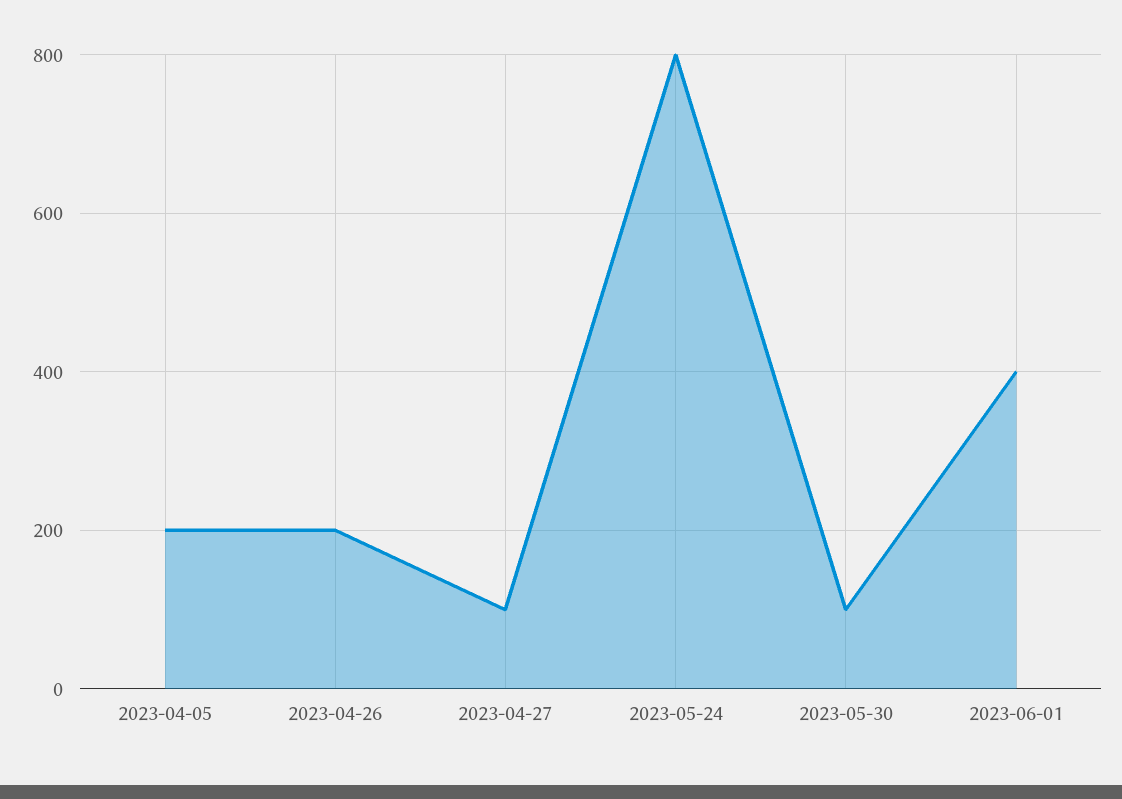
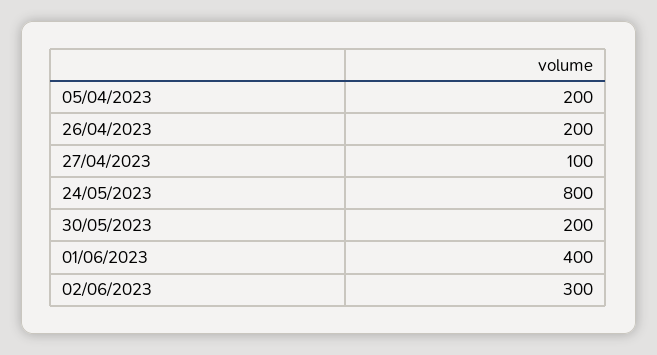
2023-05-30: 100 -> 200
02/06/2023: none -> 300

